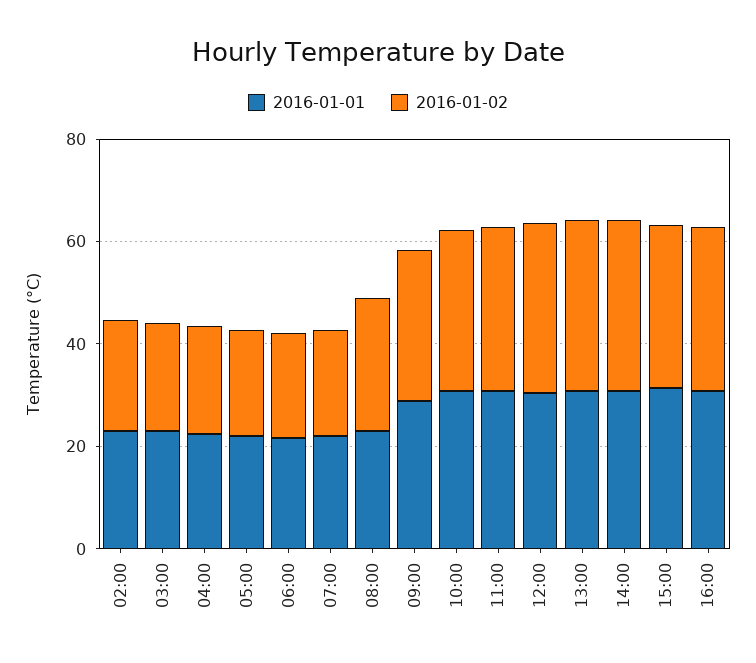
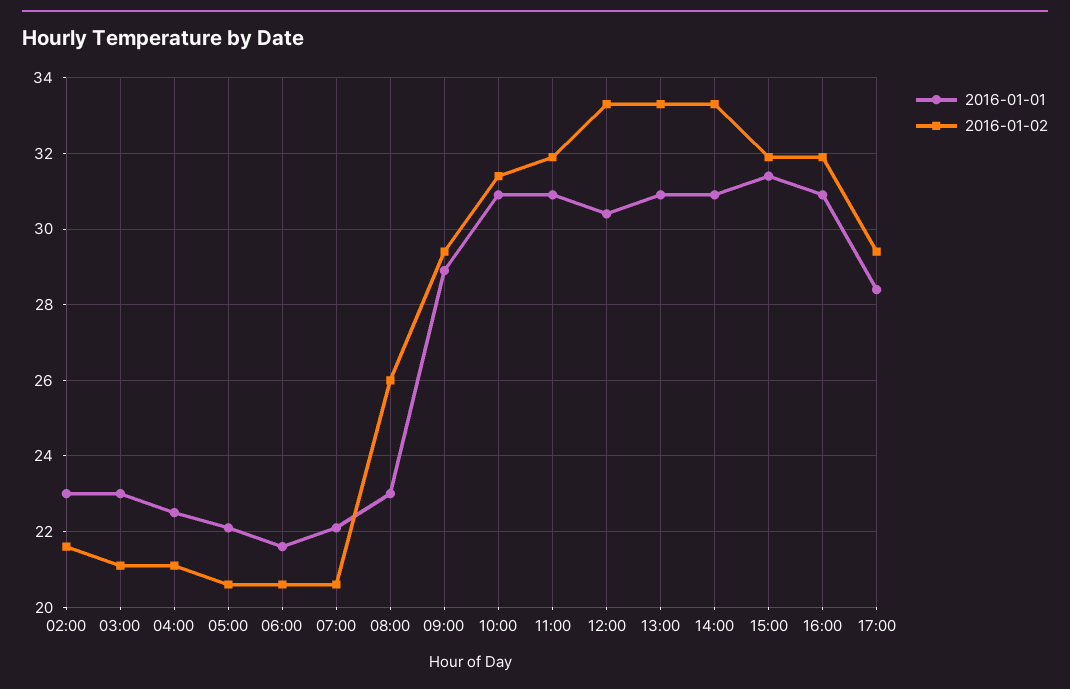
2016-01-01, 17:00: none -> 28.5
2016-01-02, 17:00: none -> 29.5

